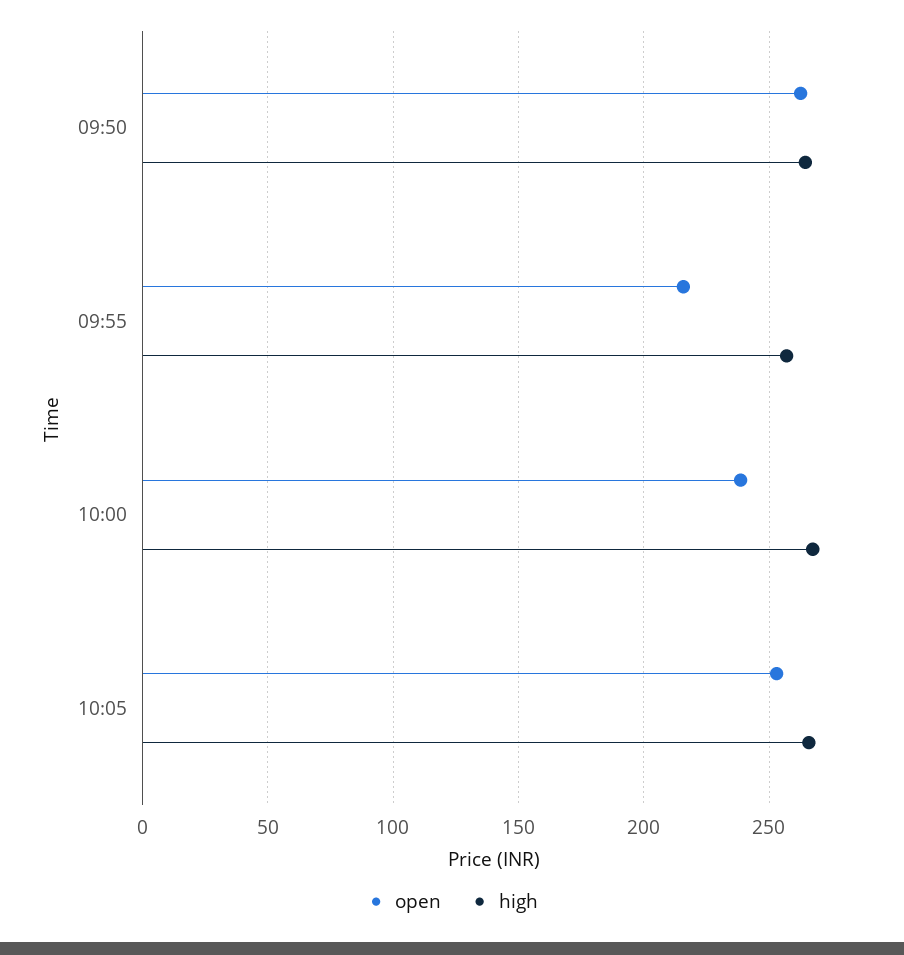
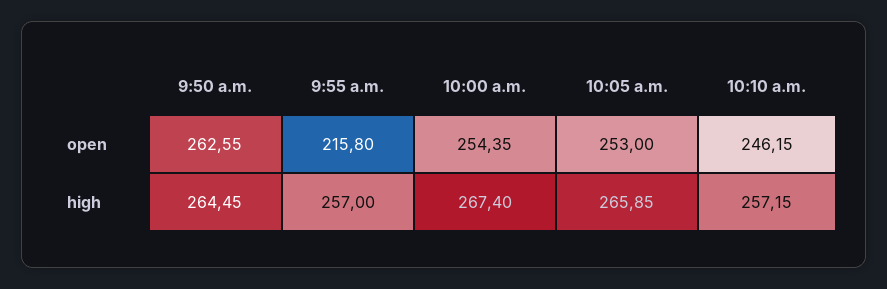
open, 10:00: 240 -> 254.35
open, 10:10 a.m.: none -> 246.15
high, 10:10 a.m.: none -> 257.15

